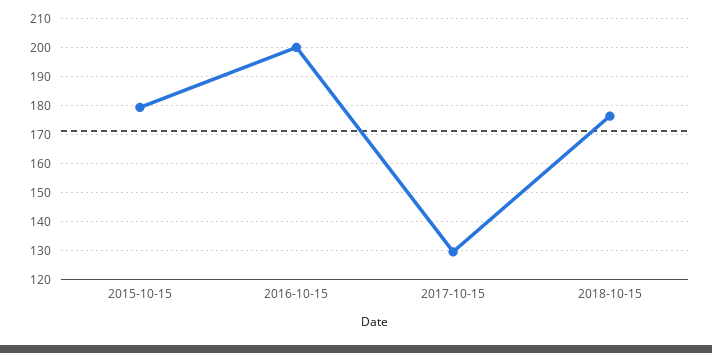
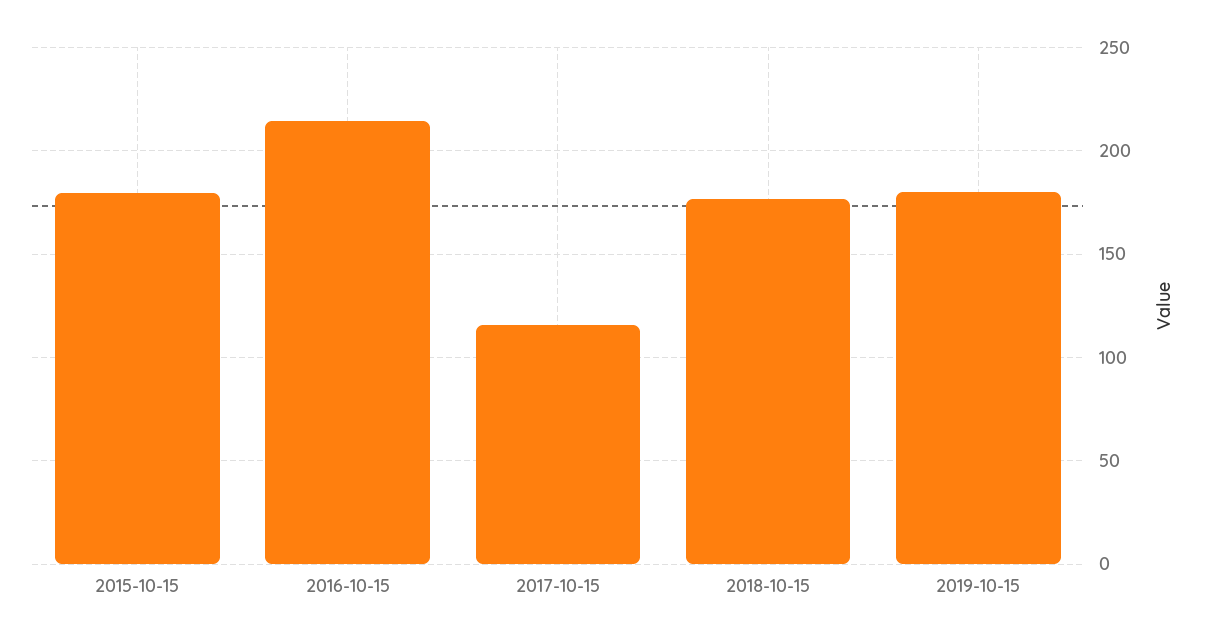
2016-10-15: 200 -> 215
2017-10-15: 130 -> 115
2019-10-15: none -> 180

